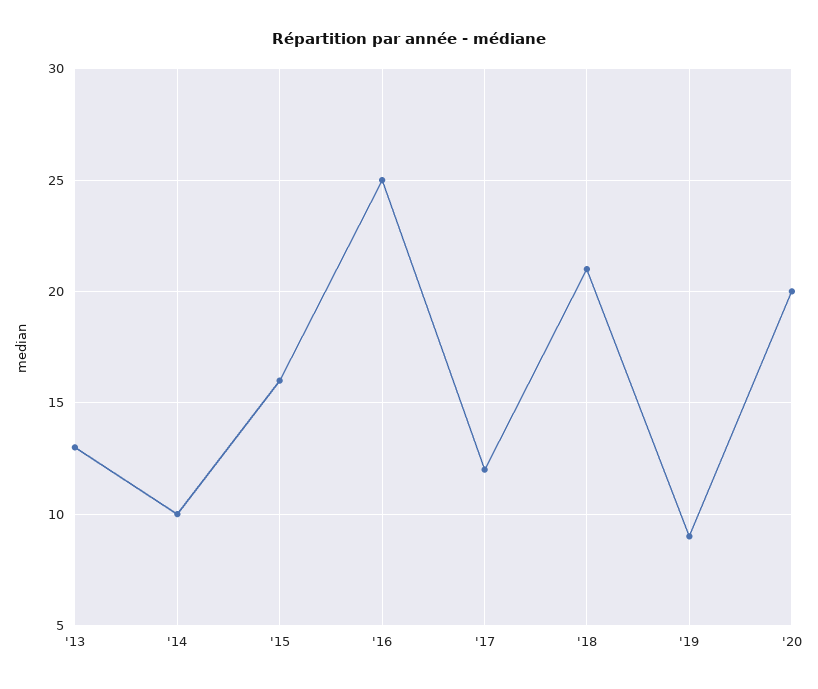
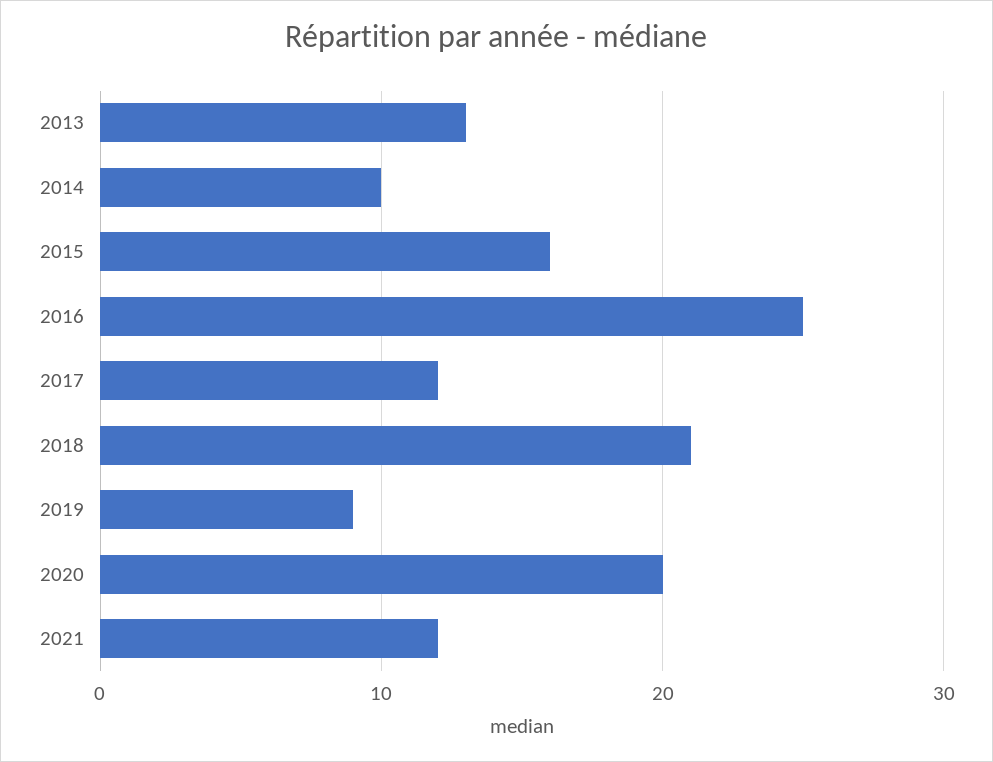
2021: none -> 12

